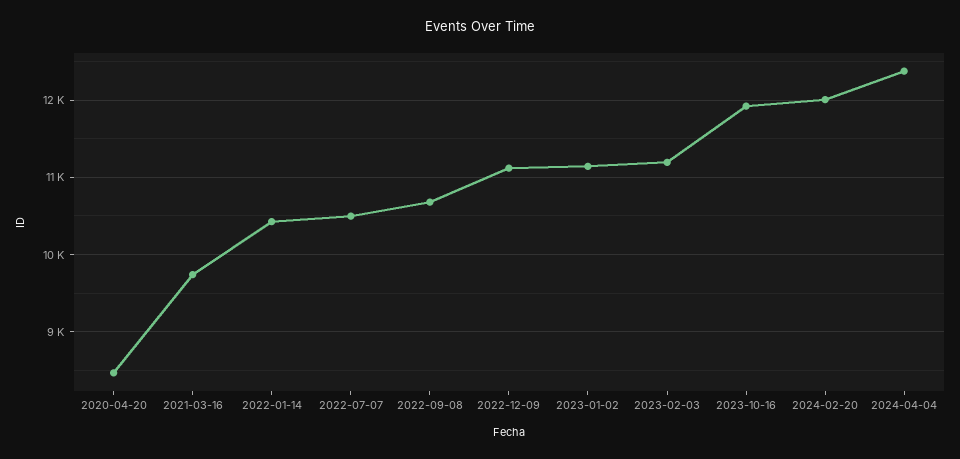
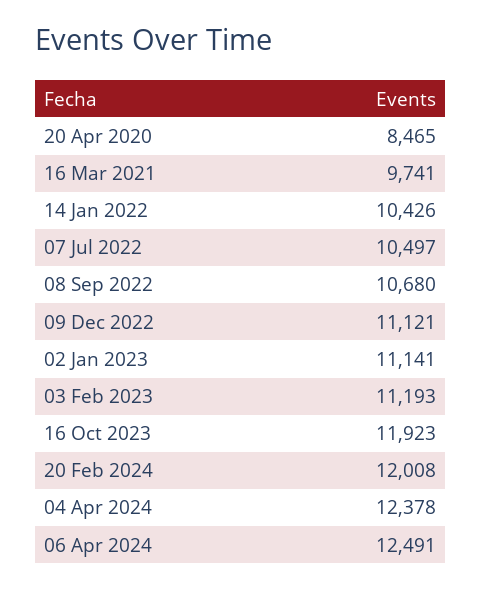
06 Apr 2024: none -> 12491

